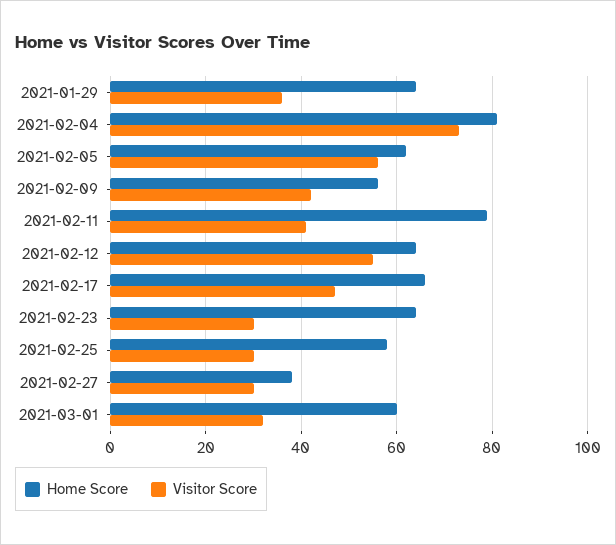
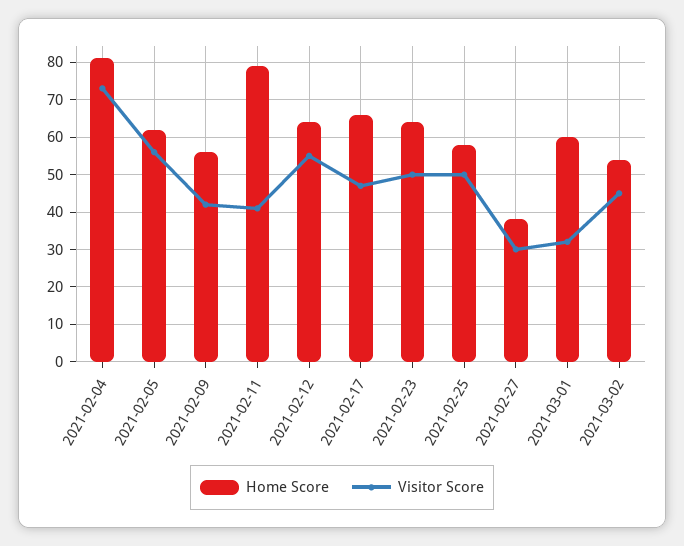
Home Score, 2021-01-29: 65 -> none
Visitor Score, 2021-01-29: 35 -> none
Visitor Score, 2021-02-23: 30 -> 50
Visitor Score, 2021-02-25: 30 -> 50
Home Score, 2021-03-02: none -> 55
Visitor Score, 2021-03-02: none -> 45

